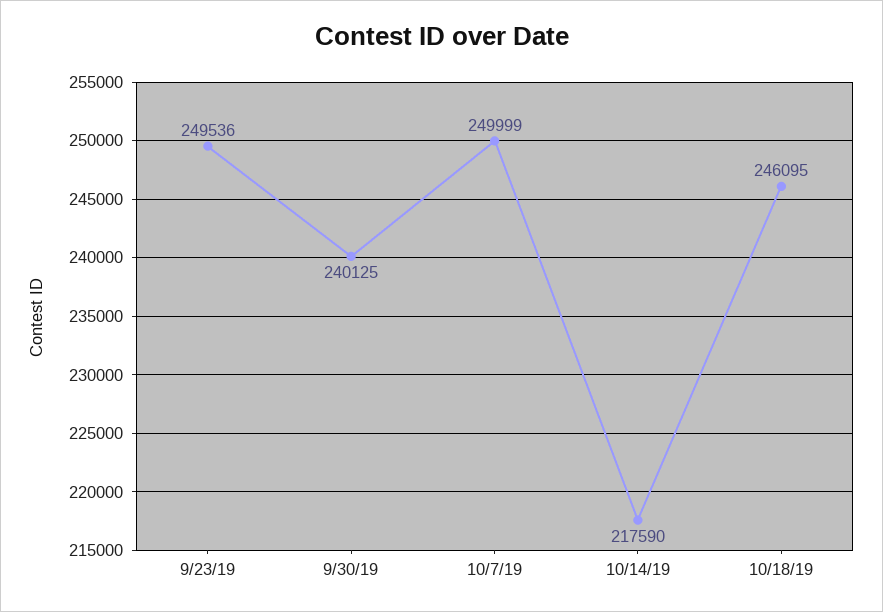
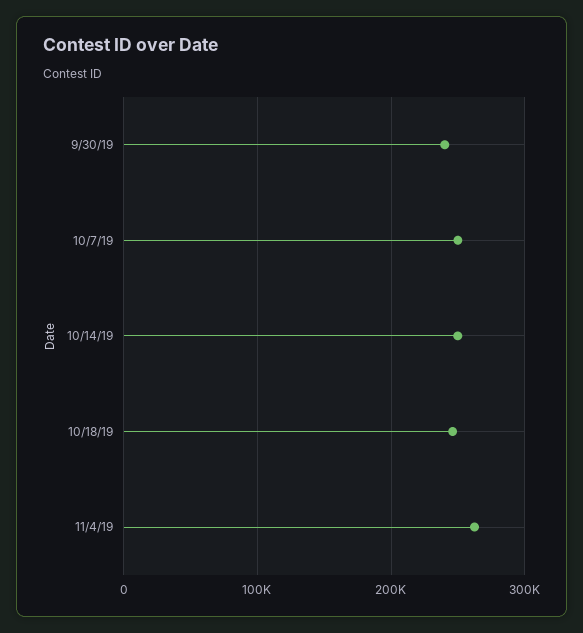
9/23/19: 249536 -> none
10/14/19: 217590 -> 250000
11/4/19: none -> 260000

